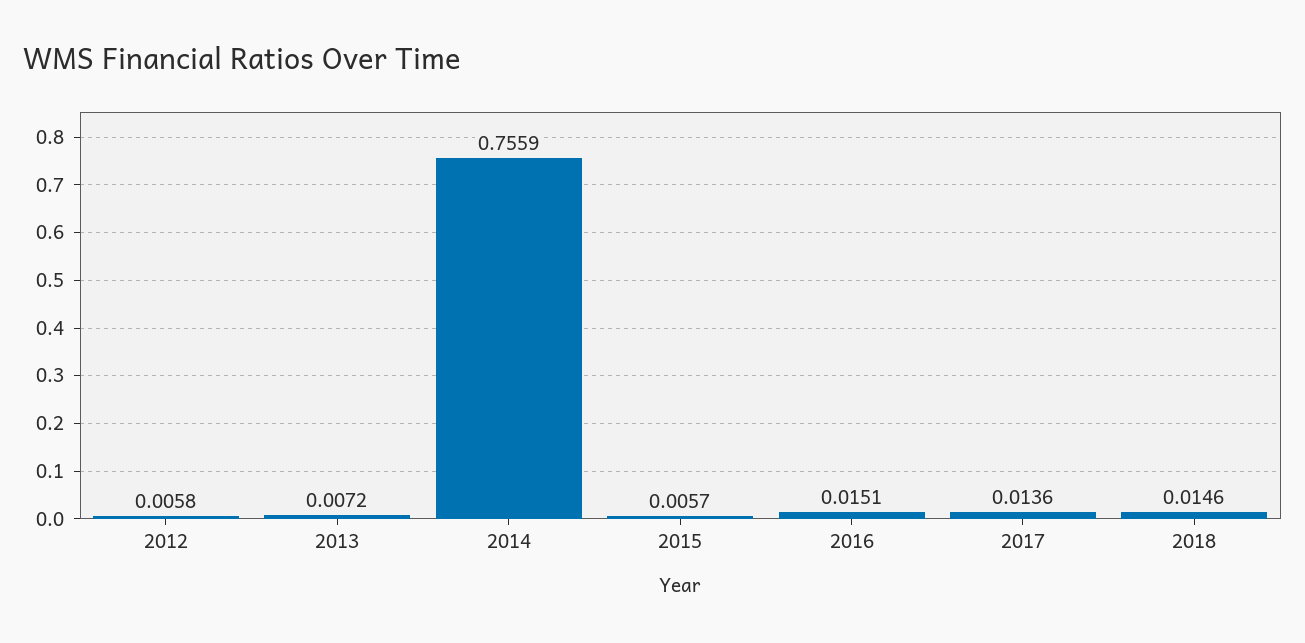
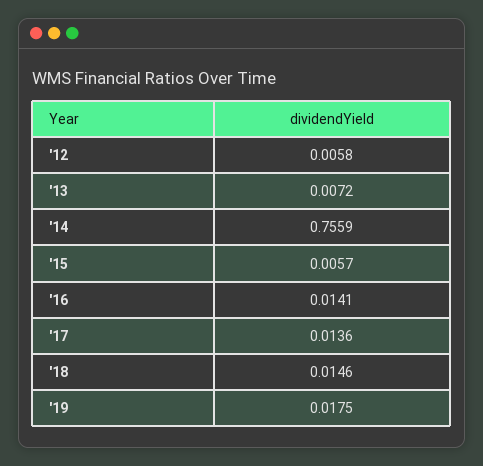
2016: 0.0151 -> 0.0141
'19: none -> 0.0175

